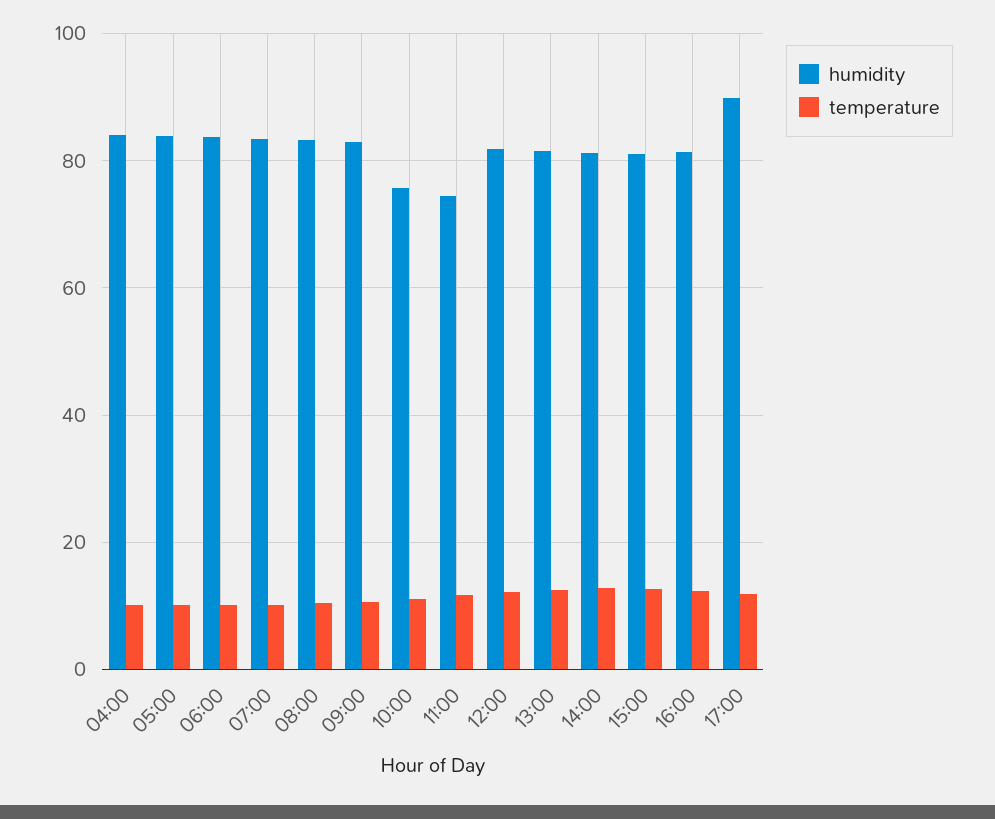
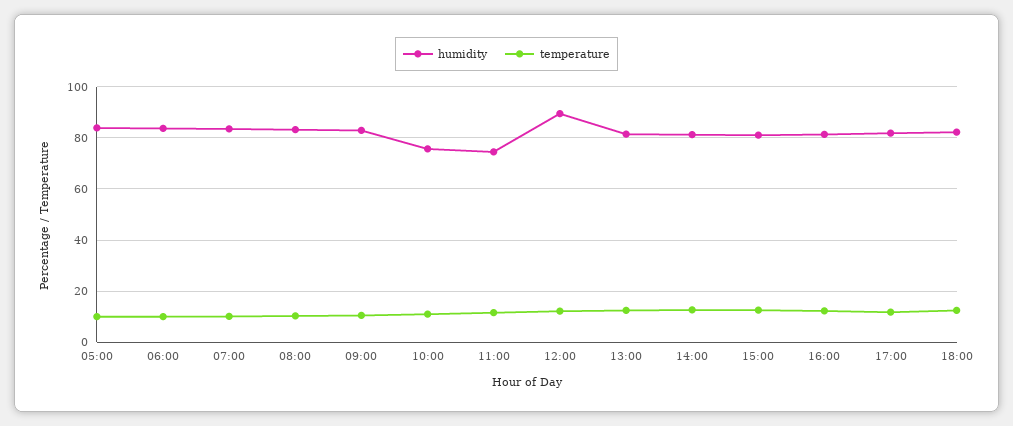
humidity, 04:00: 84 -> none
temperature, 04:00: 10 -> none
humidity, 12:00: 82 -> 90
humidity, 17:00: 90 -> 82.5
humidity, 18:00: none -> 82.5
temperature, 18:00: none -> 12.5

